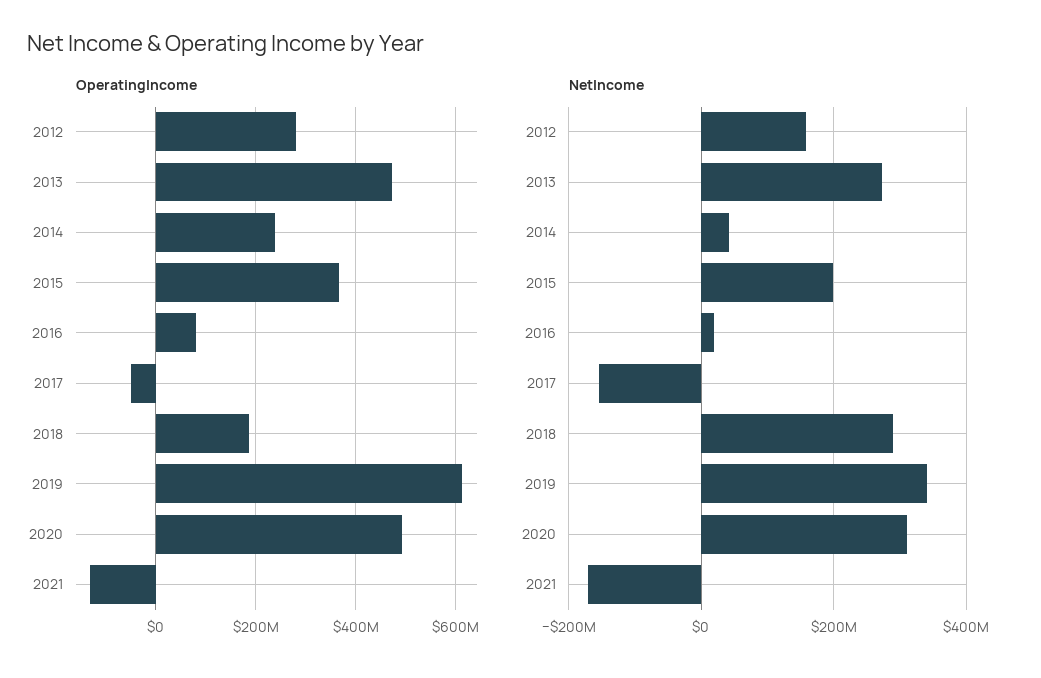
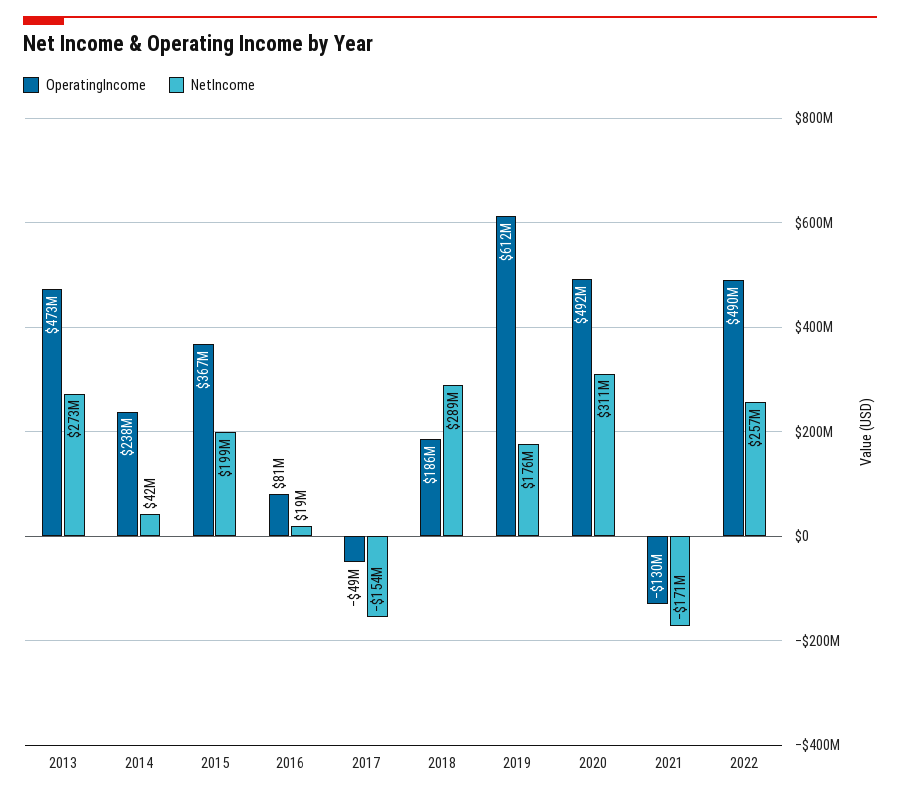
OperatingIncome, 2012: 280000000 -> none
NetIncome, 2012: 160000000 -> none
NetIncome, 2019: 340000000 -> 176000000
OperatingIncome, 2022: none -> 490000000
NetIncome, 2022: none -> 257000000

